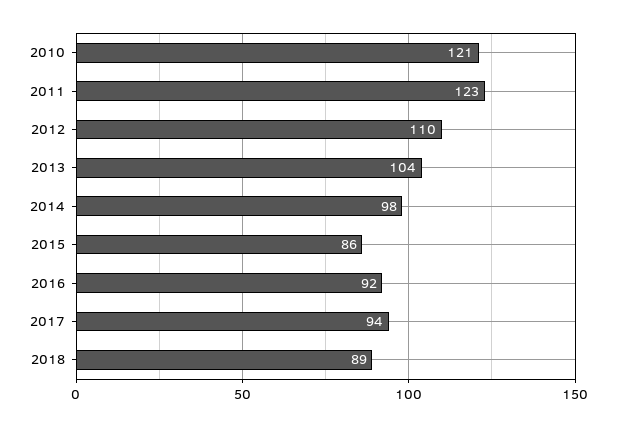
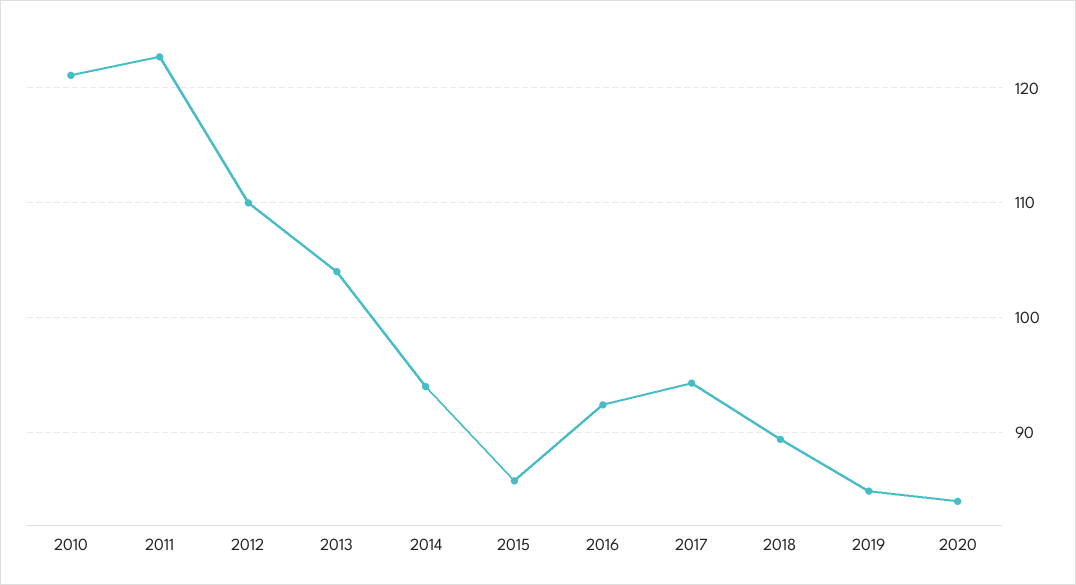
2014: 98 -> 94
2019: none -> 85
2020: none -> 84

